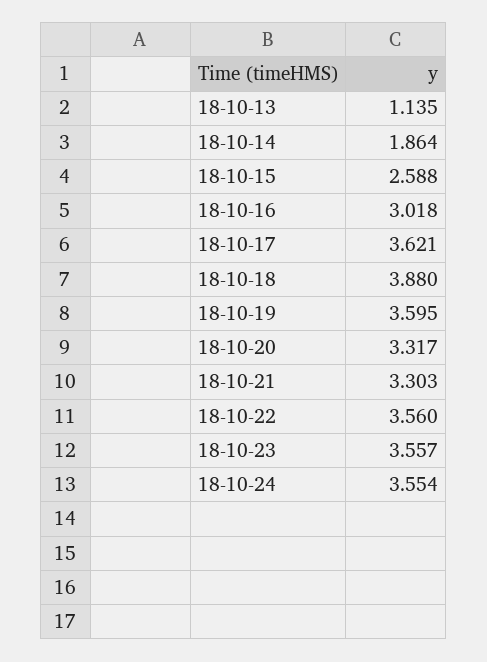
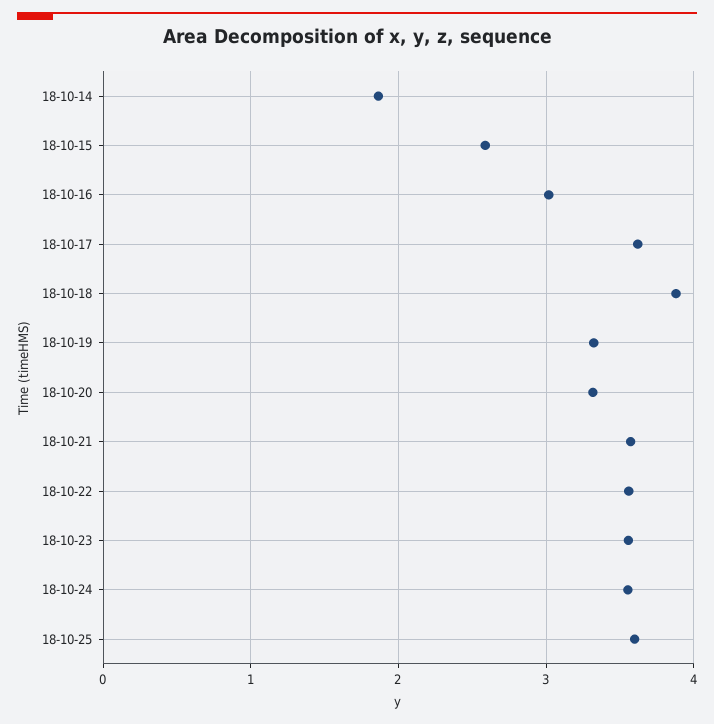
18-10-13: 1.135 -> none
18-10-19: 3.595 -> 3.3
18-10-21: 3.303 -> 3.6
18-10-25: none -> 3.6

